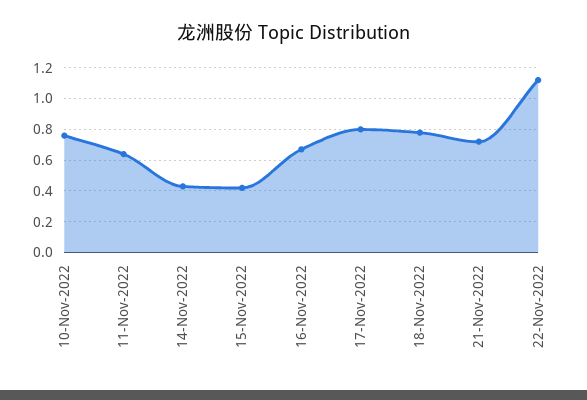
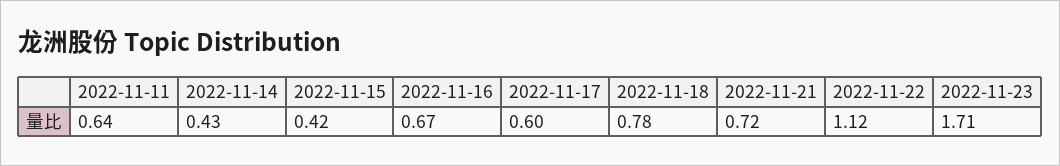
10-Nov-2022: 0.75 -> none
17-Nov-2022: 0.8 -> 0.6
2022-11-23: none -> 1.71

